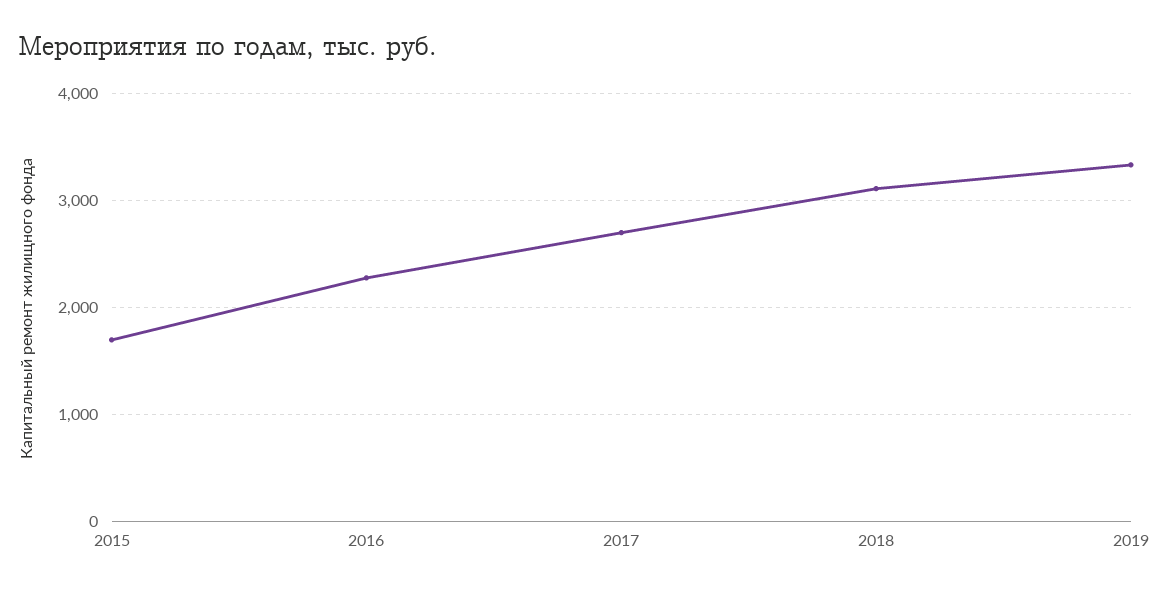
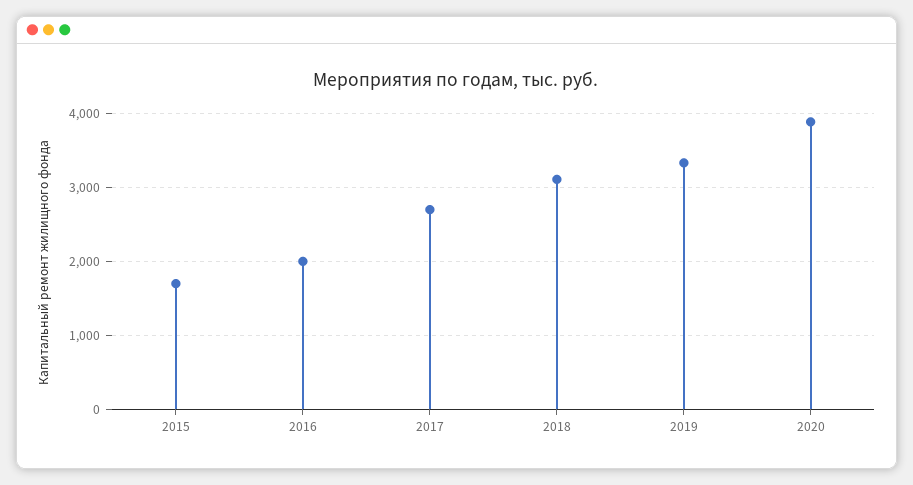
2016: 2300 -> 2000
2020: none -> 3900

